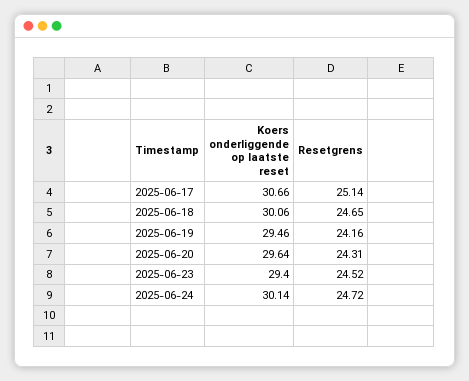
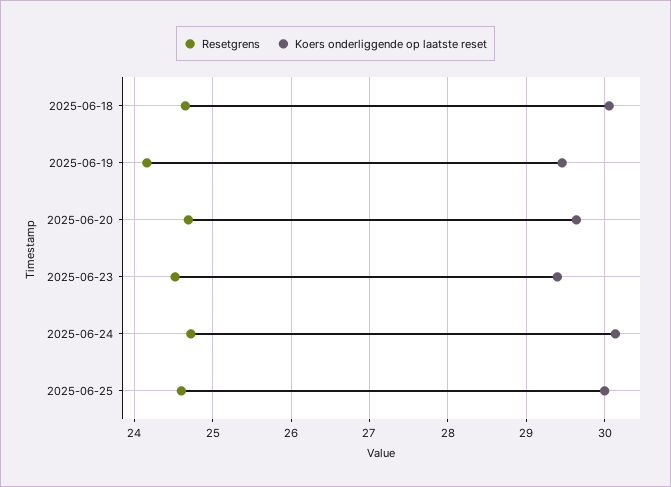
Koers onderliggende op laatste reset, 2025-06-17: 30.66 -> none
Resetgrens, 2025-06-17: 25.14 -> none
Resetgrens, 2025-06-20: 24.31 -> 24.7
Resetgrens, 2025-06-25: none -> 24.6
Koers onderliggende op laatste reset, 2025-06-25: none -> 30

